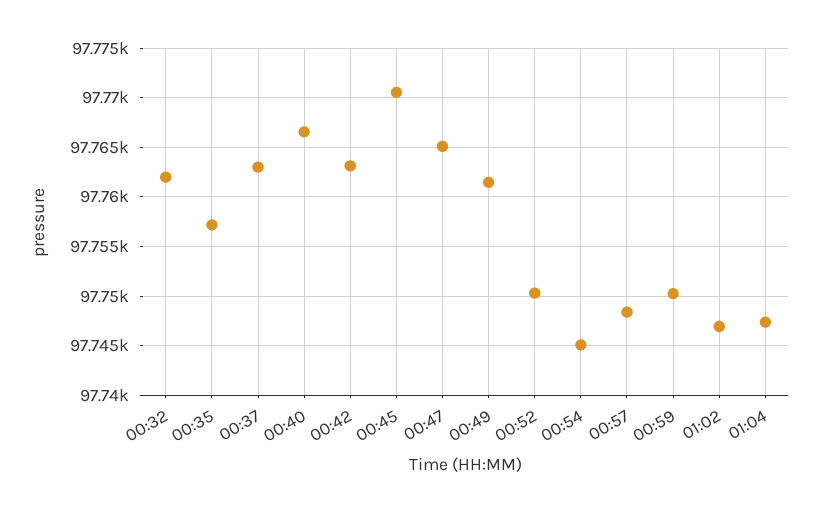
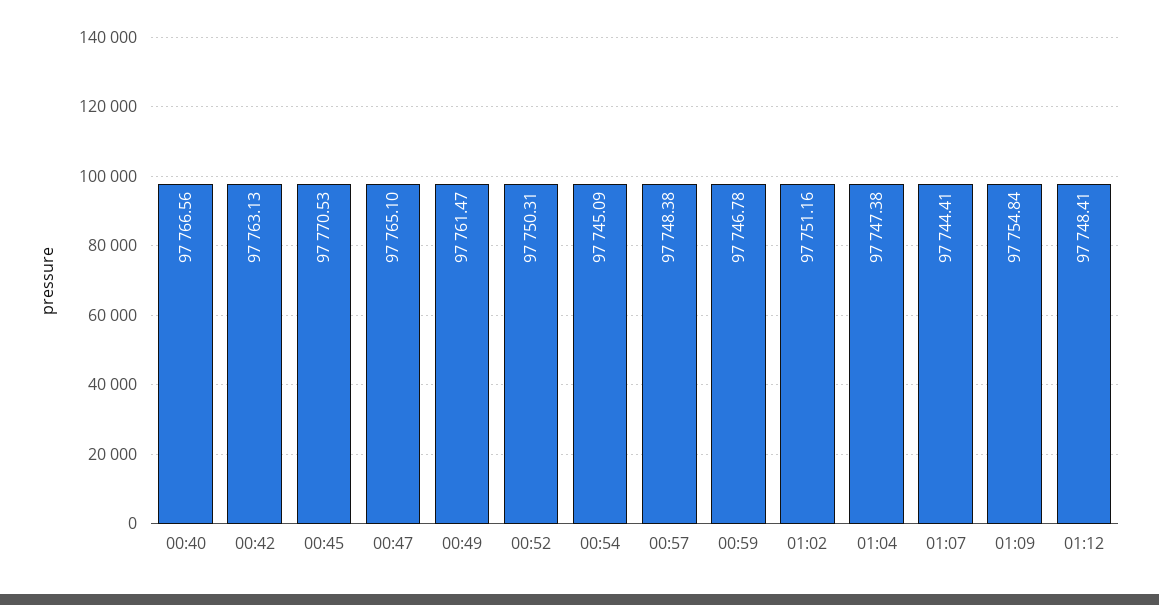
00:32: 97762 -> none
00:35: 97757 -> none
00:37: 97763 -> none
00:59: 97750 -> 97746.78
01:02: 97747 -> 97751.16
01:07: none -> 97744.41
01:09: none -> 97754.84
01:12: none -> 97748.41

